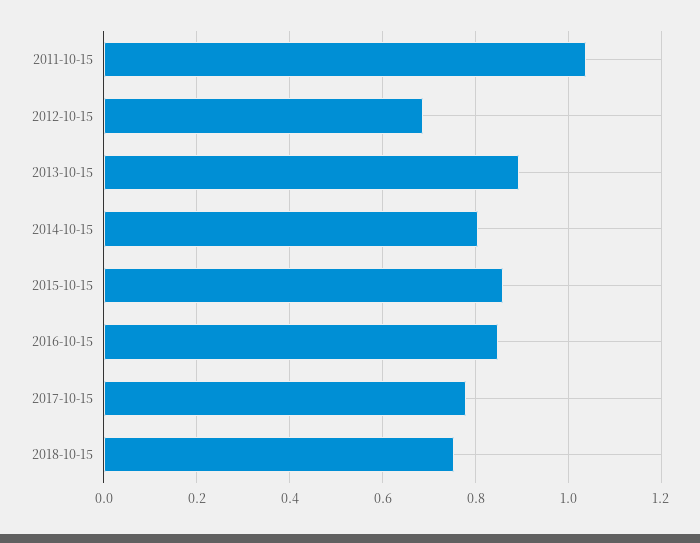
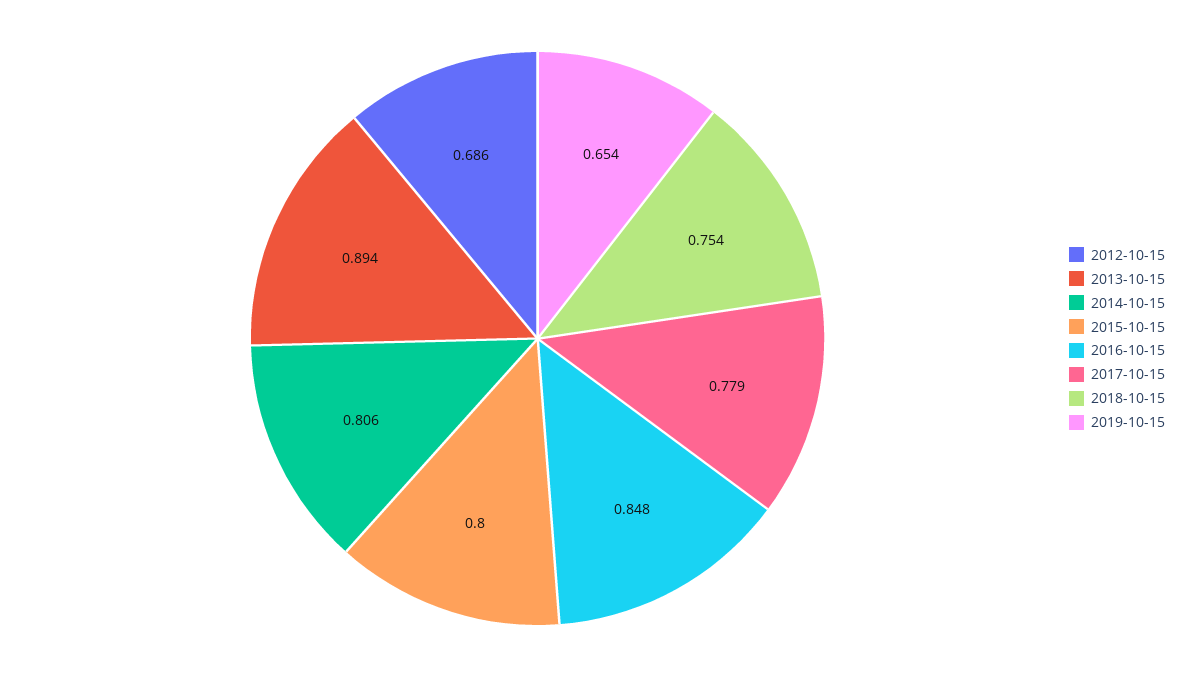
2011-10-15: 1.04 -> none
2015-10-15: 0.86 -> 0.8
2019-10-15: none -> 0.654

